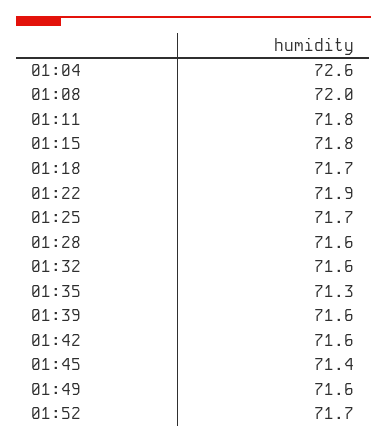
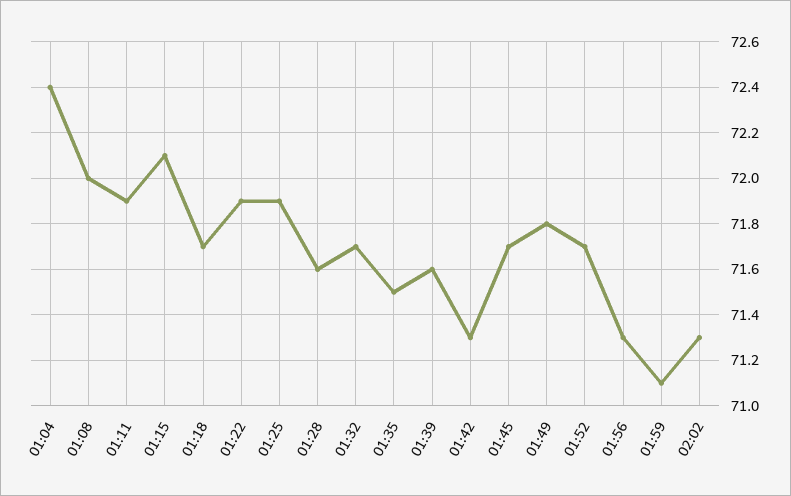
01:04: 72.6 -> 72.4
01:11: 71.8 -> 71.9
01:15: 71.8 -> 72.1
01:25: 71.7 -> 71.9
01:32: 71.6 -> 71.7
01:35: 71.3 -> 71.5
01:42: 71.6 -> 71.3
01:45: 71.4 -> 71.7
01:49: 71.6 -> 71.8
01:56: none -> 71.3
01:59: none -> 71.1
02:02: none -> 71.3

